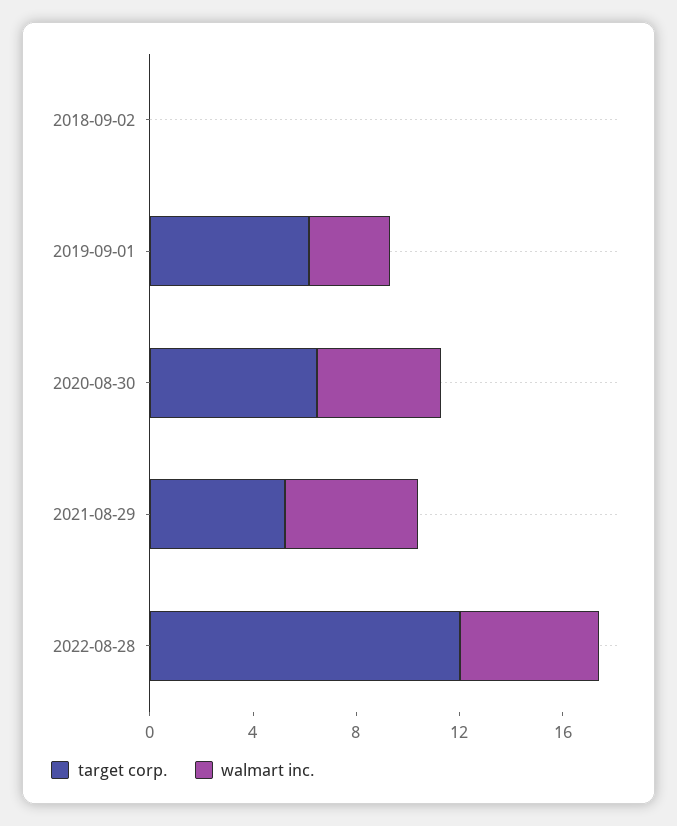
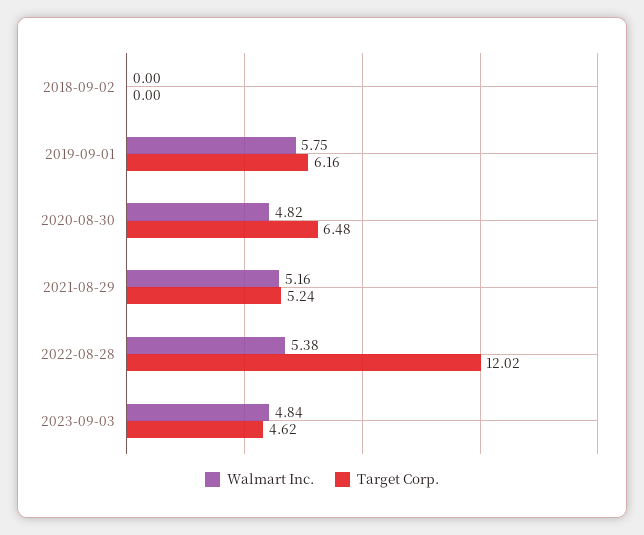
walmart inc., 2019-09-01: 3 -> 5.75
walmart inc., 2023-09-03: none -> 4.84
target corp., 2023-09-03: none -> 4.62

